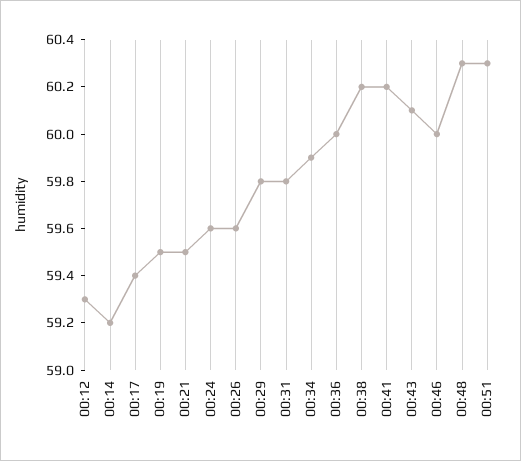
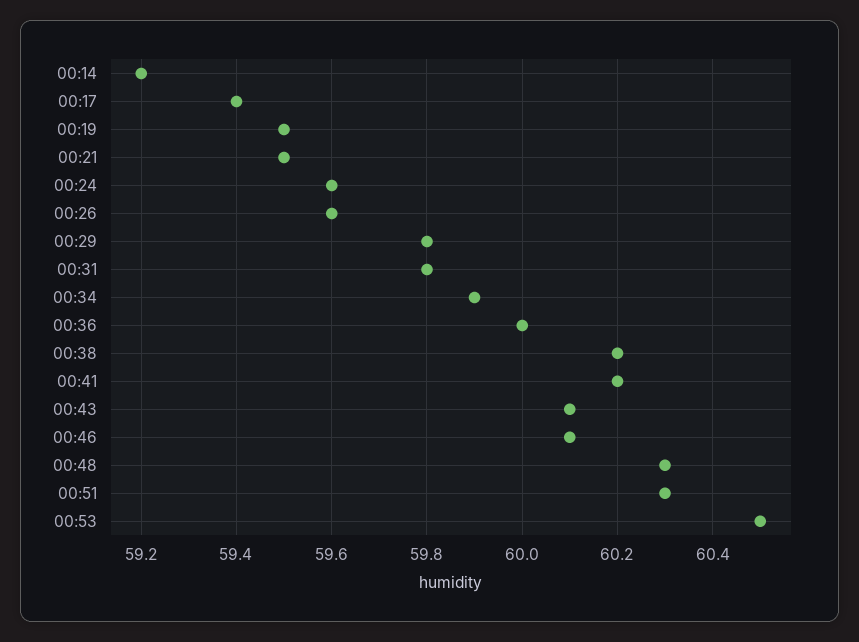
00:12: 59.3 -> none
00:46: 60 -> 60.1
00:53: none -> 60.5

